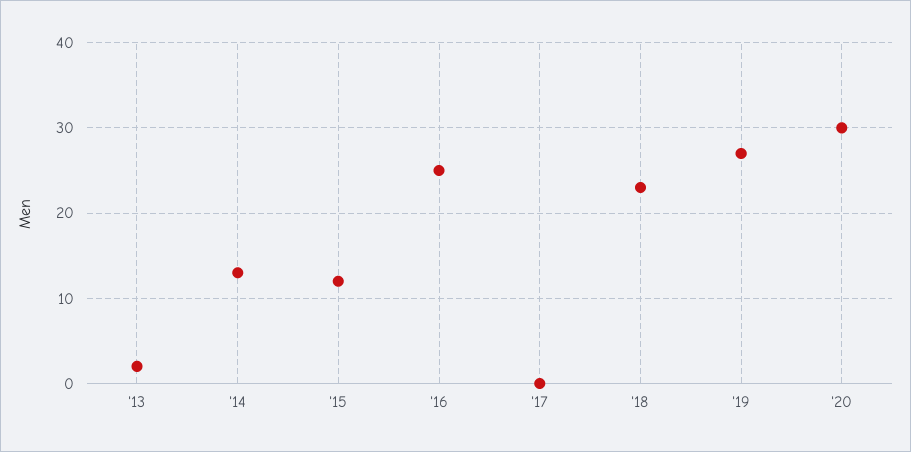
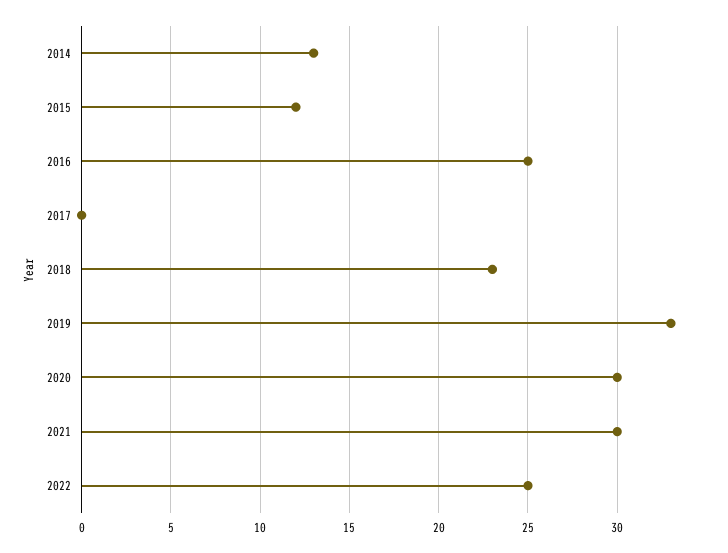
'13: 2 -> none
'19: 27 -> 33
2021: none -> 30
2022: none -> 25

